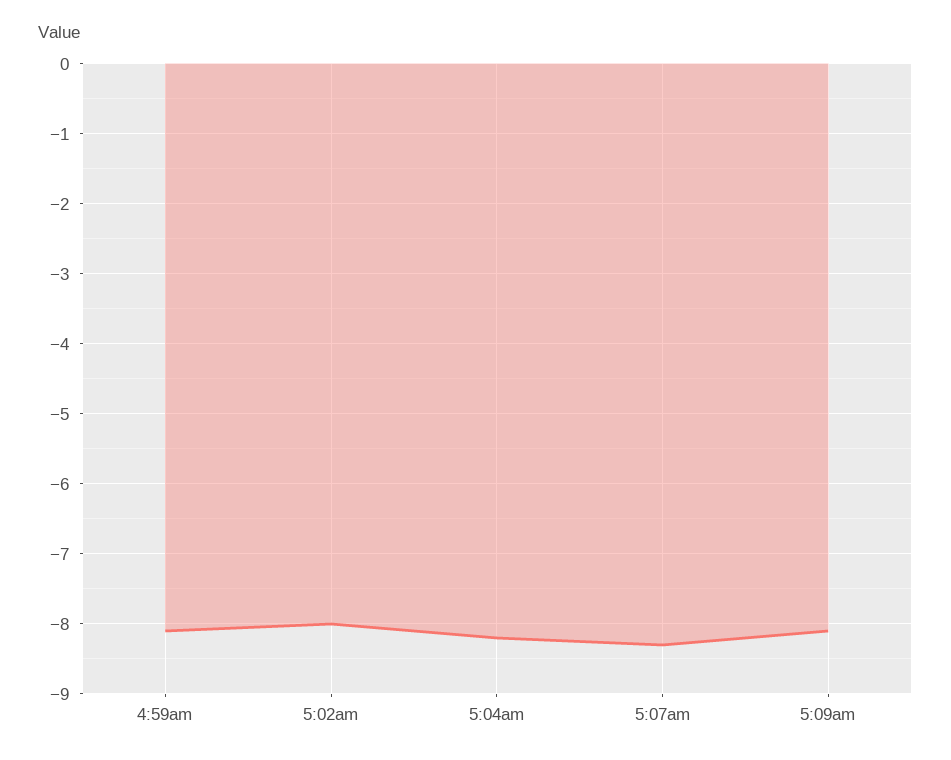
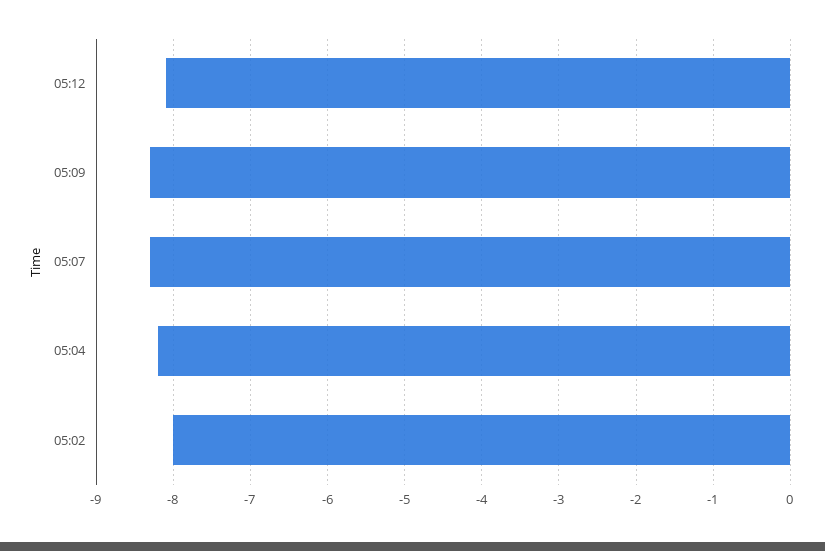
4:59am: -8.1 -> none
5:09am: -8.1 -> -8.3
05:12: none -> -8.1

